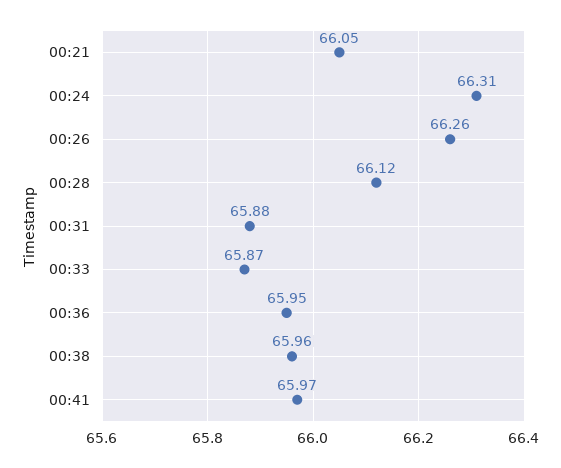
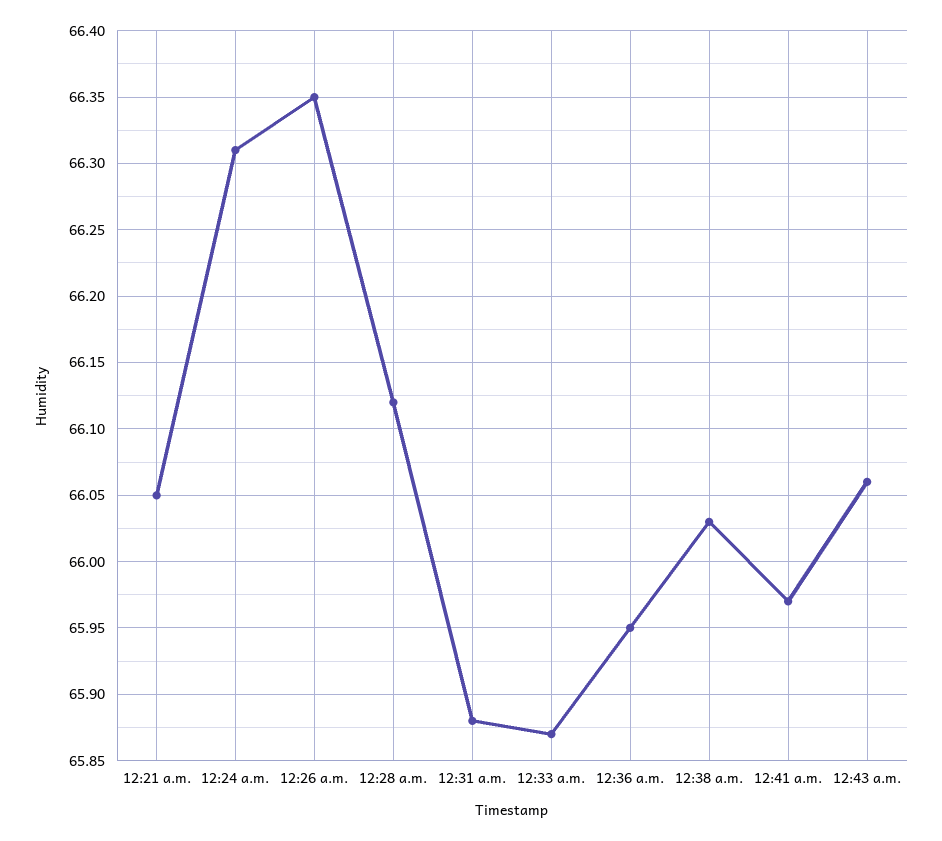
00:26: 66.26 -> 66.35
00:38: 65.96 -> 66.03
12:43 a.m.: none -> 66.06

